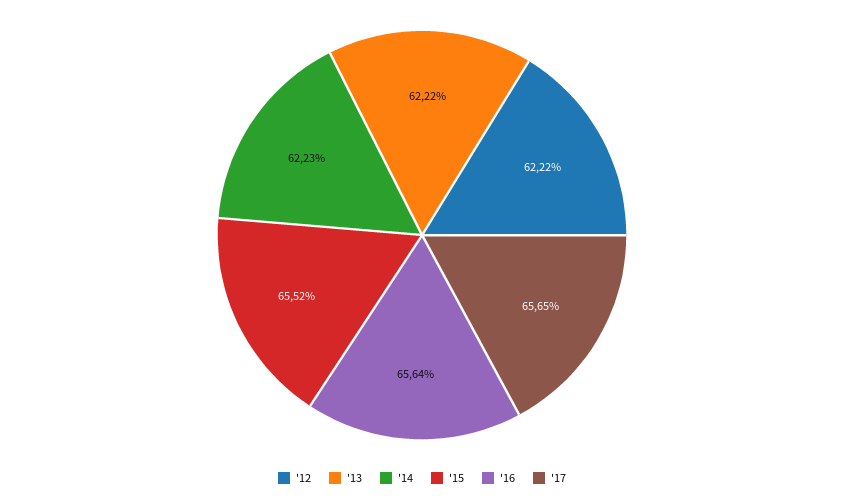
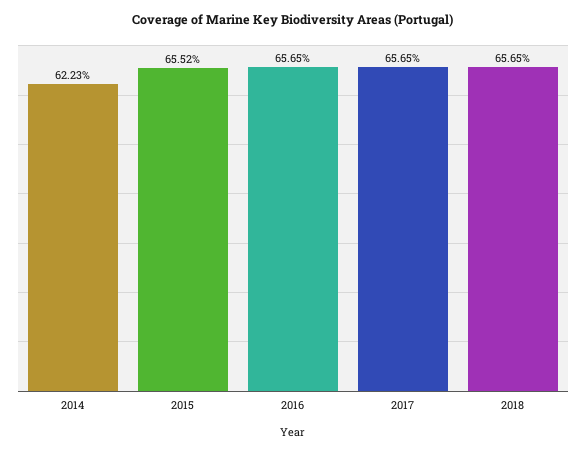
'12: 62.22 -> none
'13: 62.22 -> none
'16: 65.64 -> 65.65
2018: none -> 65.65

